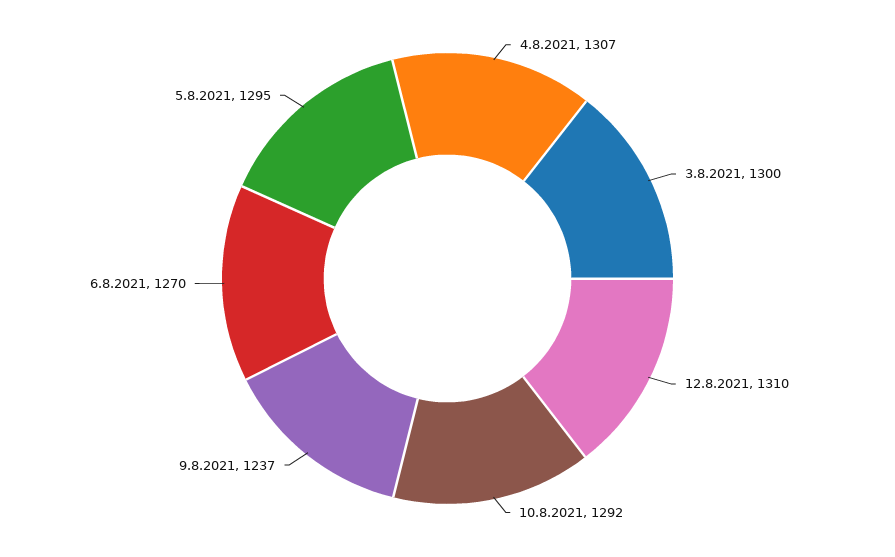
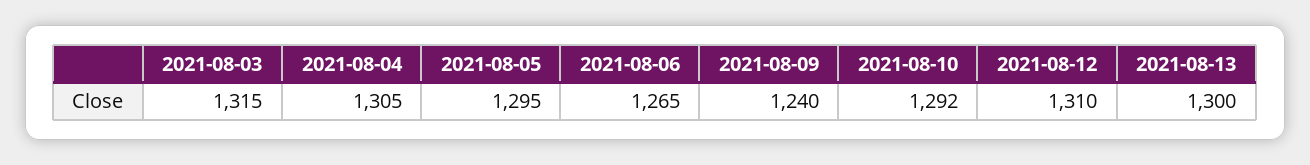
4.8.2021: 1307 -> 1305
3.8.2021: 1300 -> 1315
9.8.2021: 1237 -> 1240
6.8.2021: 1270 -> 1265
2021-08-13: none -> 1300

